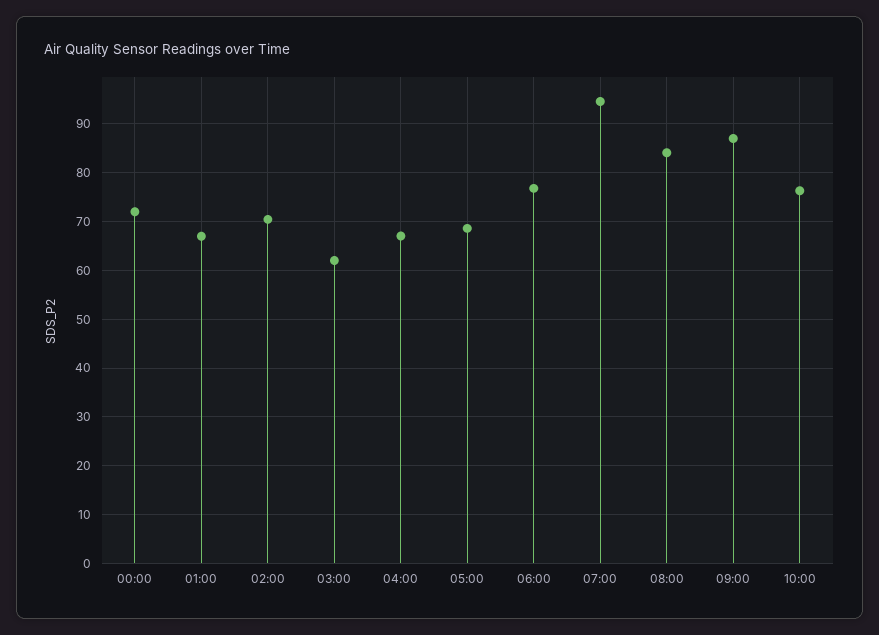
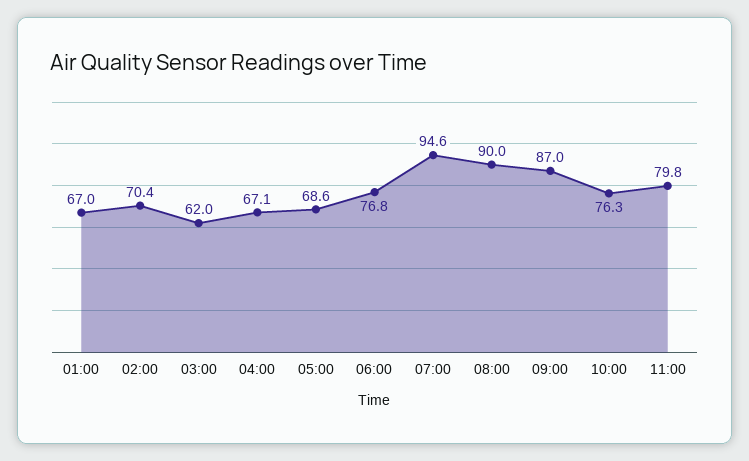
00:00: 72 -> none
08:00: 84 -> 90
11:00: none -> 79.8

